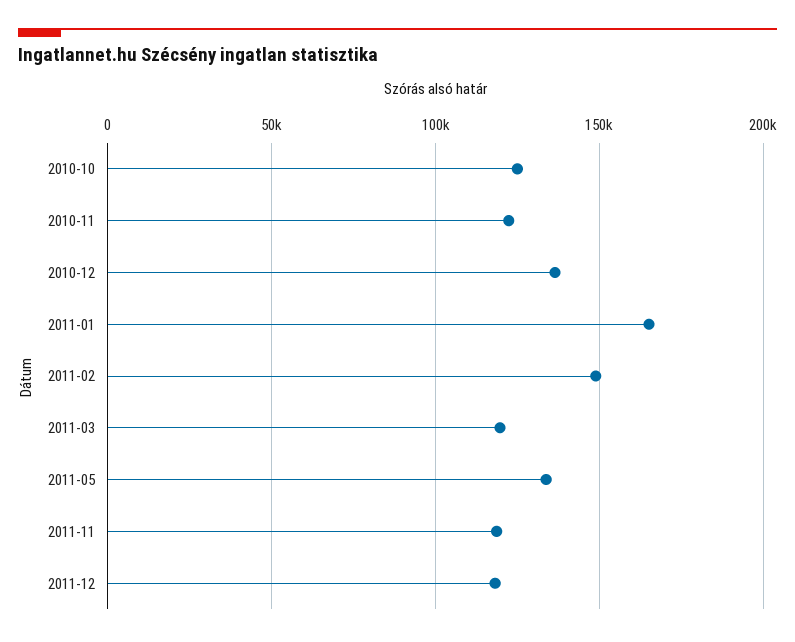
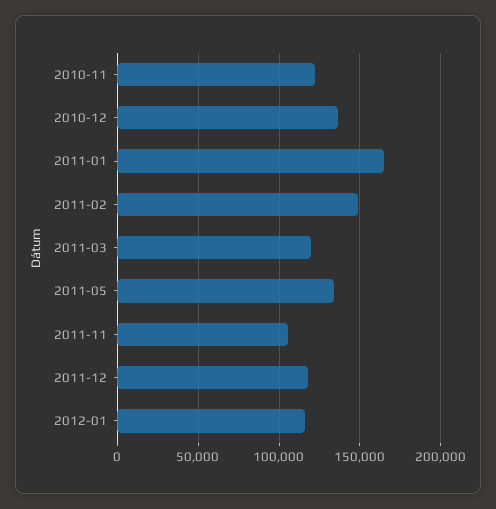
2010-10: 125000 -> none
2011-11: 120000 -> 105000
2012-01: none -> 115000

